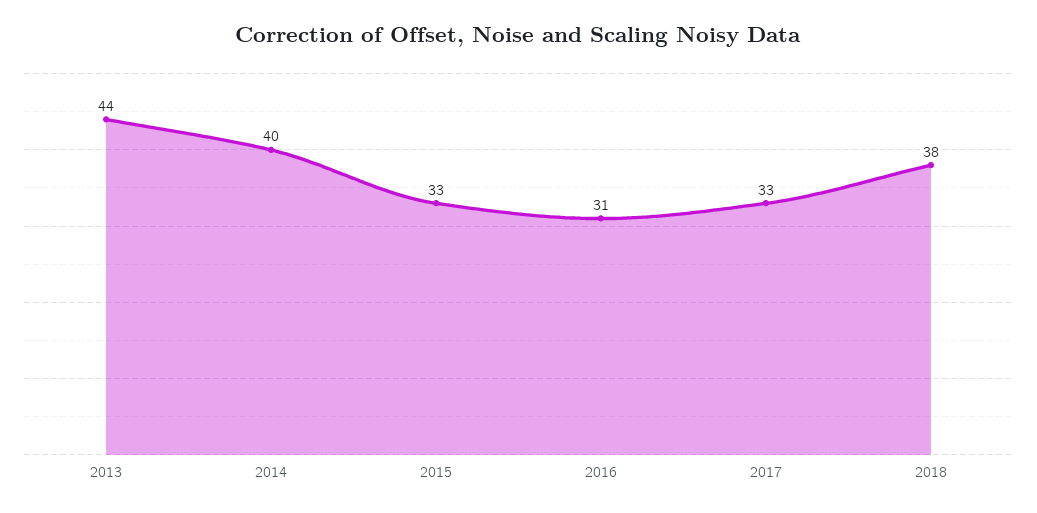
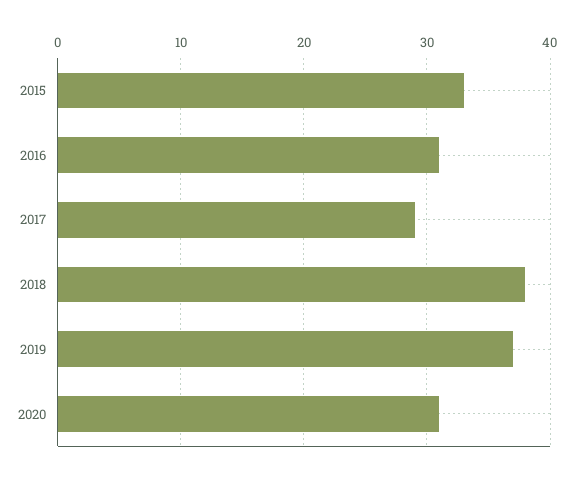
2013: 44 -> none
2014: 40 -> none
2017: 33 -> 29
2019: none -> 37
2020: none -> 31

